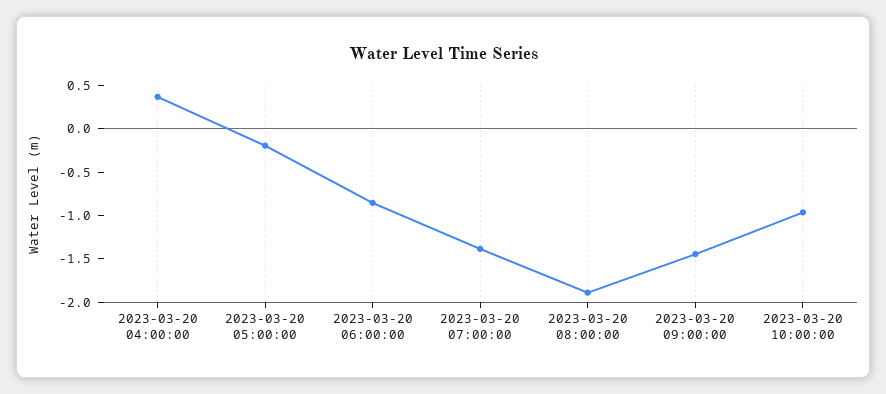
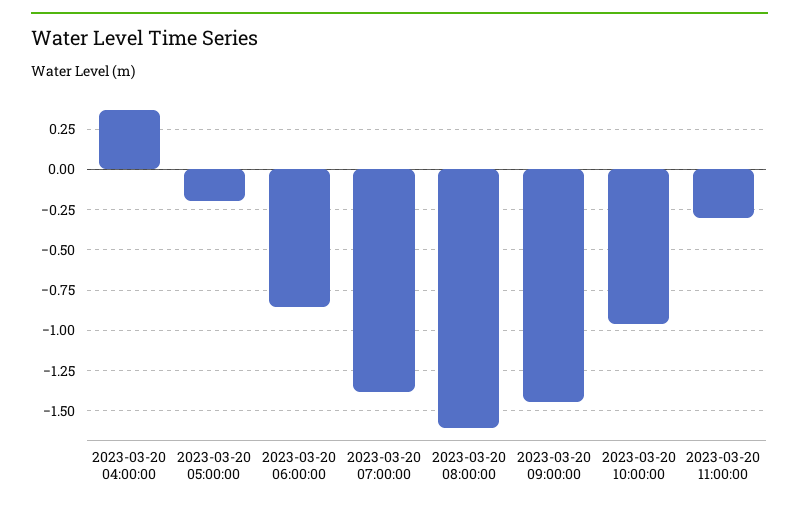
2023-03-20 08:00:00: -1.9 -> -1.6
2023-03-20 11:00:00: none -> -0.3

